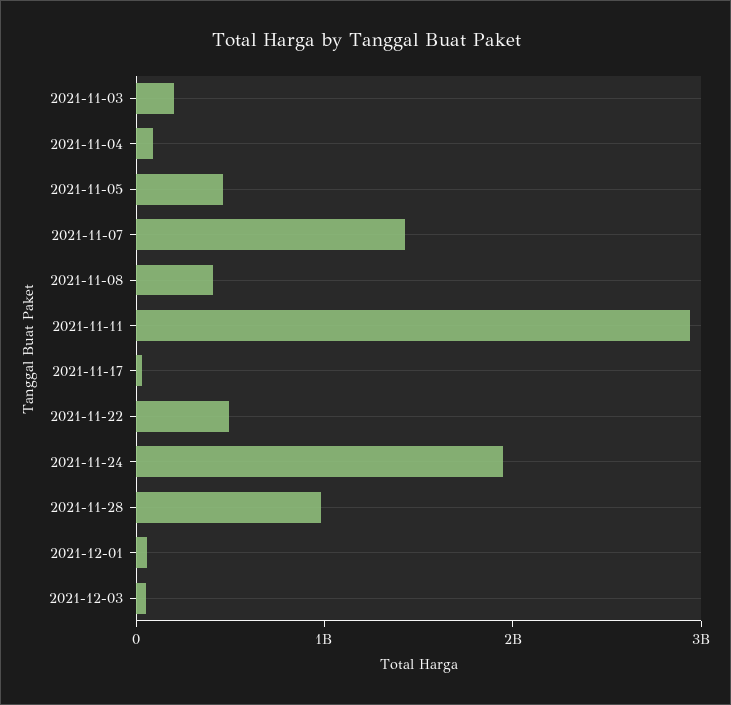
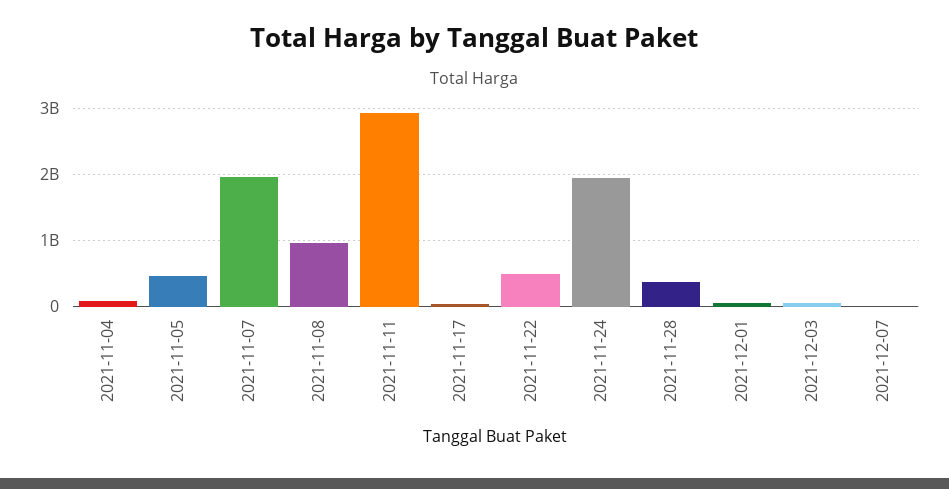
2021-11-03: 200000000 -> none
2021-11-07: 1400000000 -> 2000000000
2021-11-08: 400000000 -> 1000000000
2021-11-28: 1000000000 -> 400000000
2021-12-07: none -> 0

